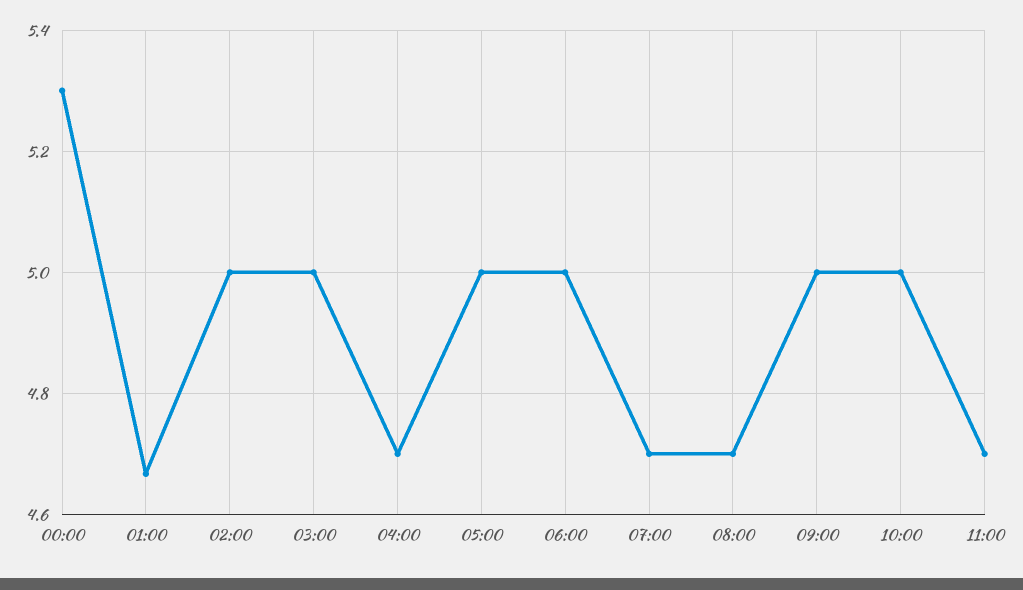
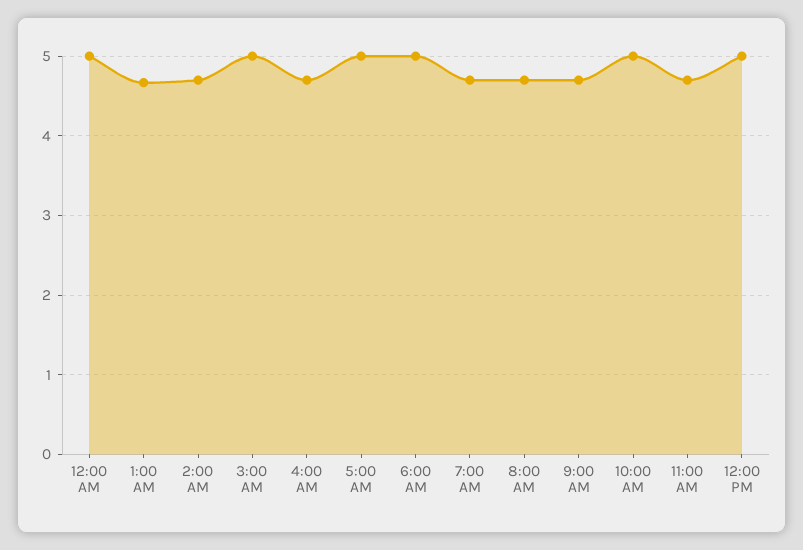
00:00: 5.3 -> 5
02:00: 5 -> 4.7
09:00: 5 -> 4.7
12:00 PM: none -> 5

